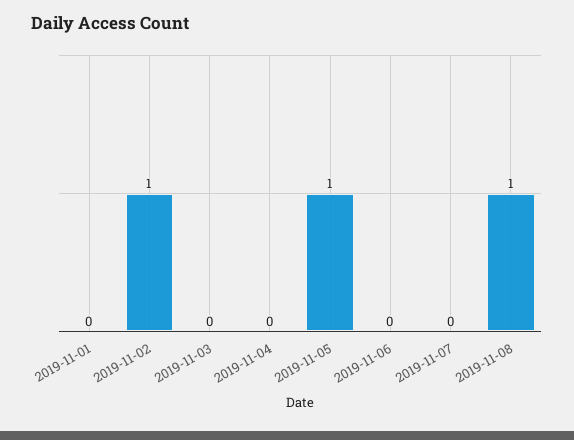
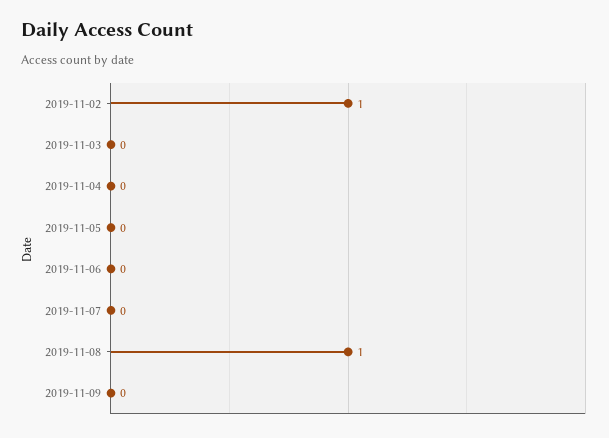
2019-11-01: 0 -> none
2019-11-05: 1 -> 0
2019-11-09: none -> 0

